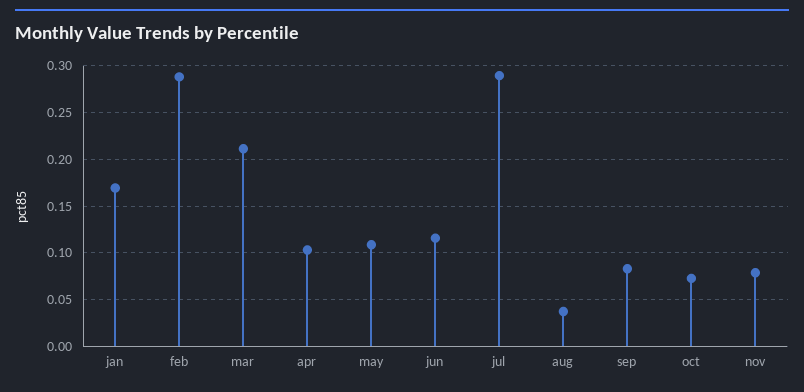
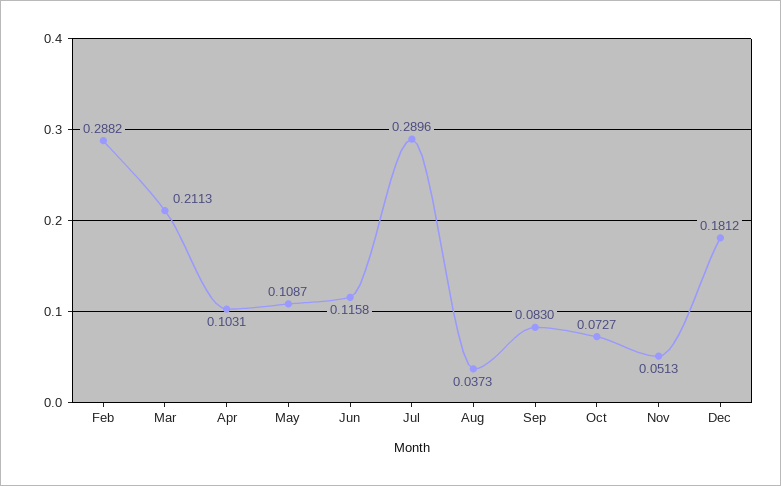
jan: 0.17 -> none
nov: 0.08 -> 0.0513
Dec: none -> 0.1812

